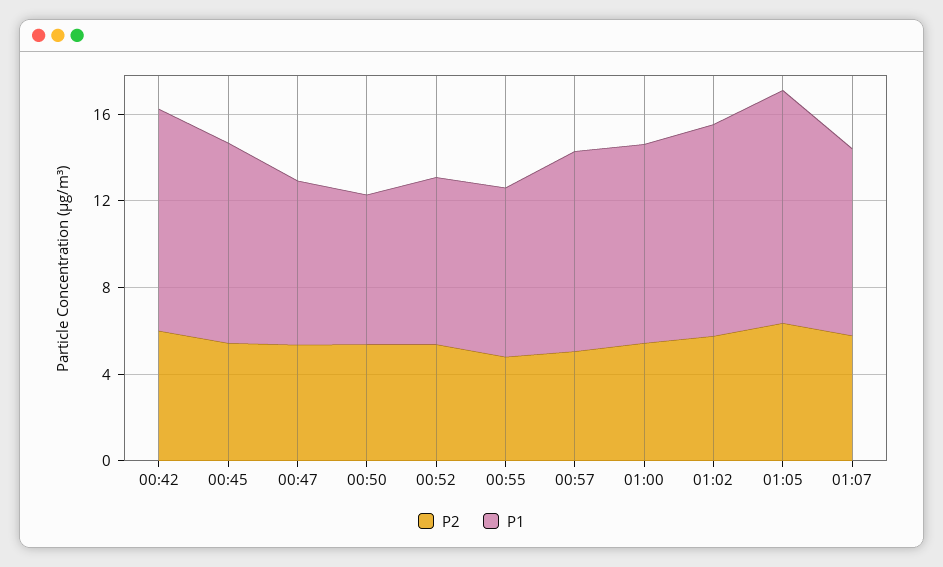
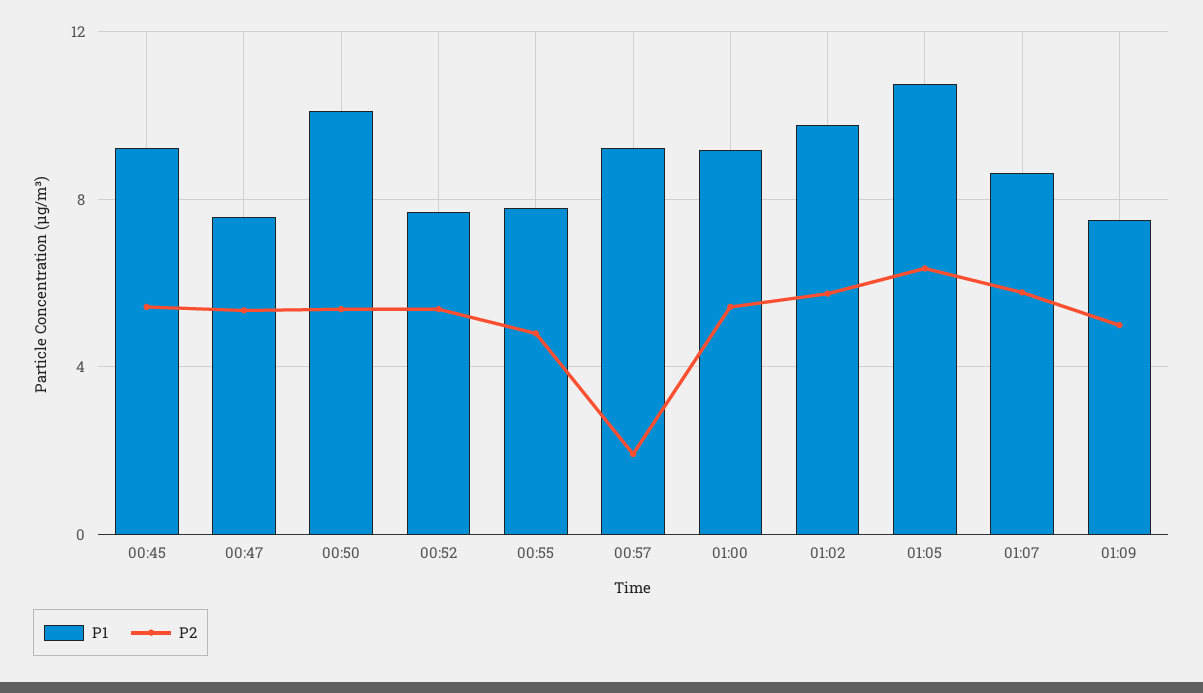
P2, 00:42: 6 -> none
P1, 00:42: 10 -> none
P1, 00:50: 7 -> 10
P2, 00:57: 5 -> 2
P1, 01:09: none -> 7.5
P2, 01:09: none -> 5

